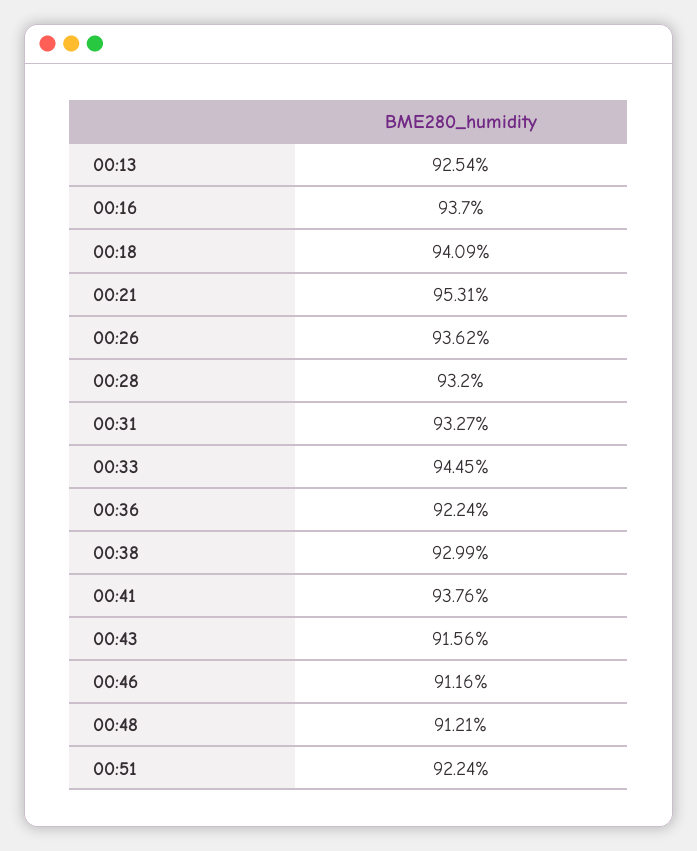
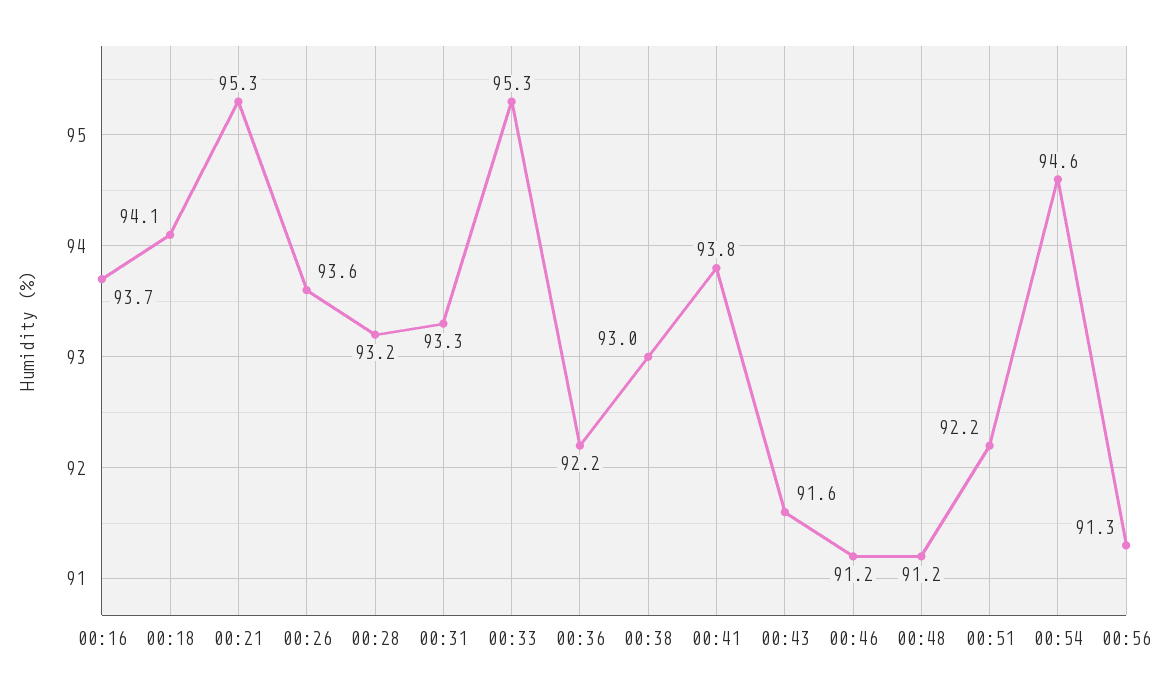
00:13: 92.54 -> none
00:33: 94.45 -> 95.3
00:54: none -> 94.6
00:56: none -> 91.3

